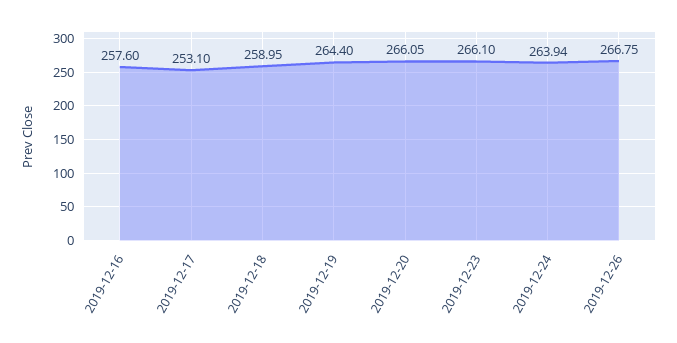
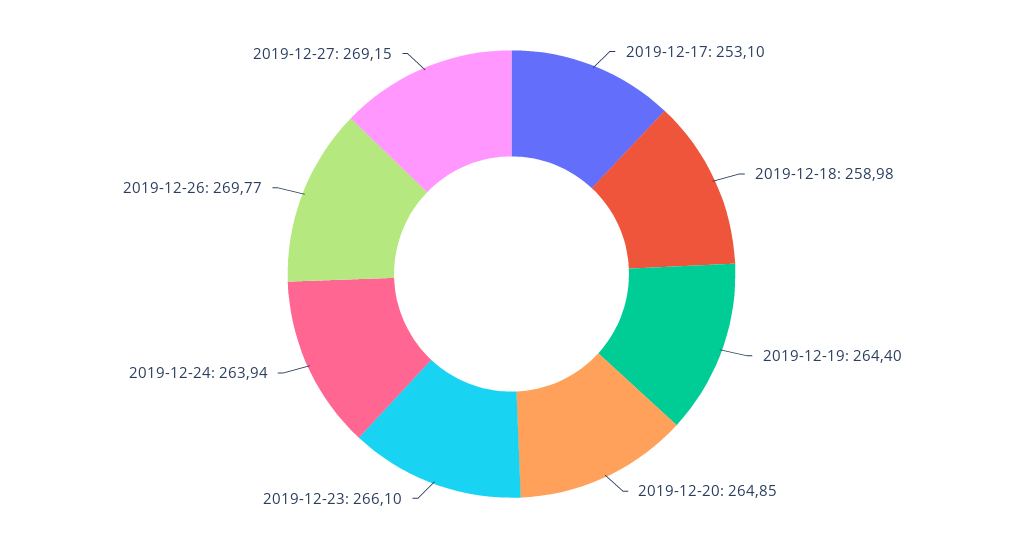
2019-12-16: 257.6 -> none
2019-12-18: 258.95 -> 258.98
2019-12-20: 266.05 -> 264.85
2019-12-26: 266.75 -> 269.77
2019-12-27: none -> 269.15

